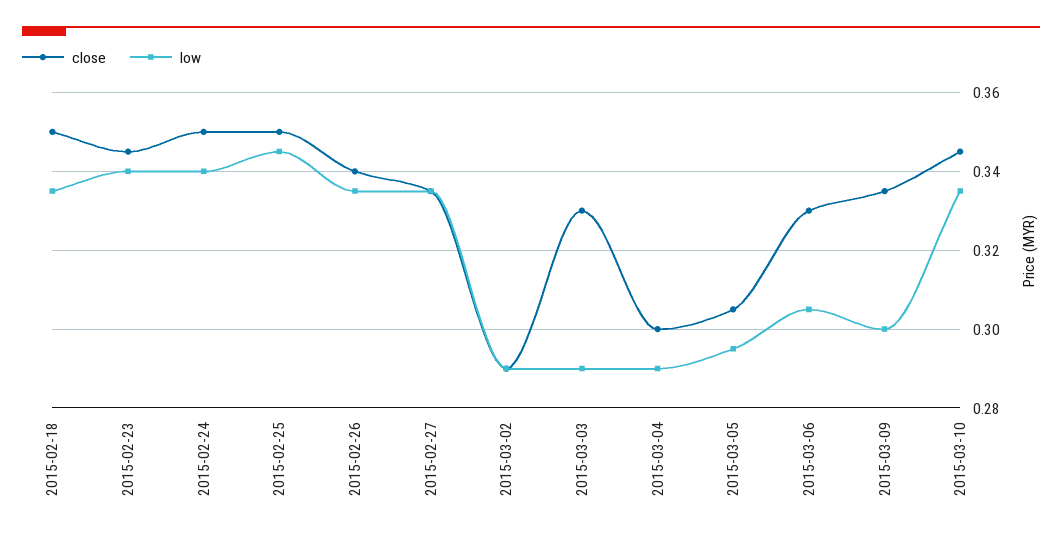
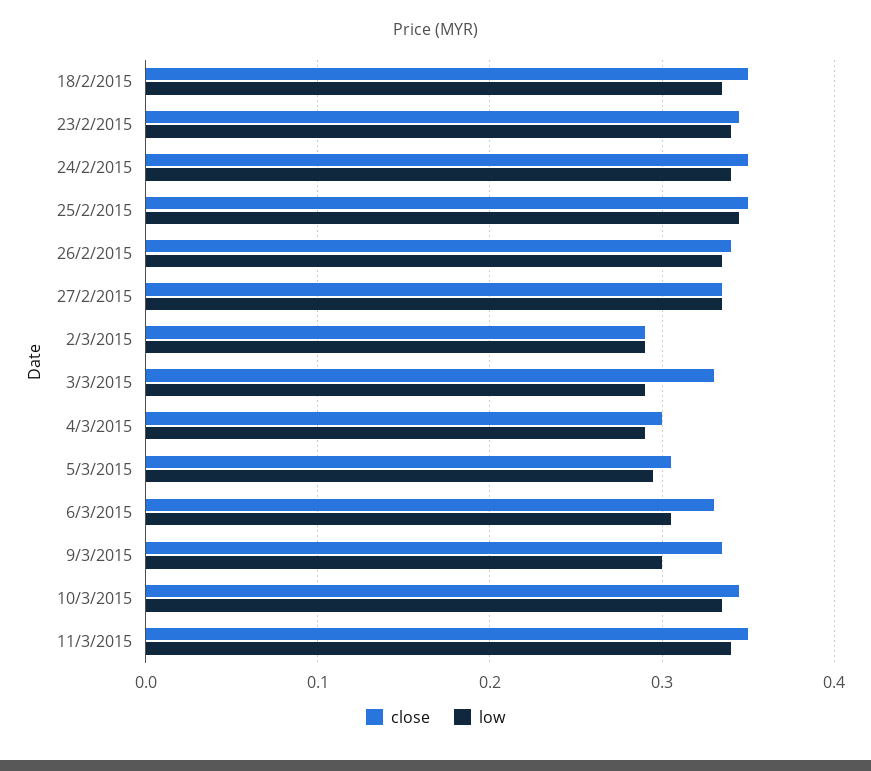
close, 11/3/2015: none -> 0.35
low, 11/3/2015: none -> 0.34

